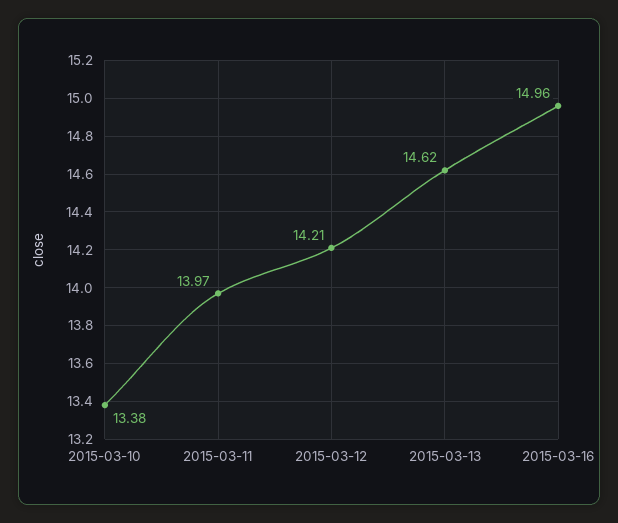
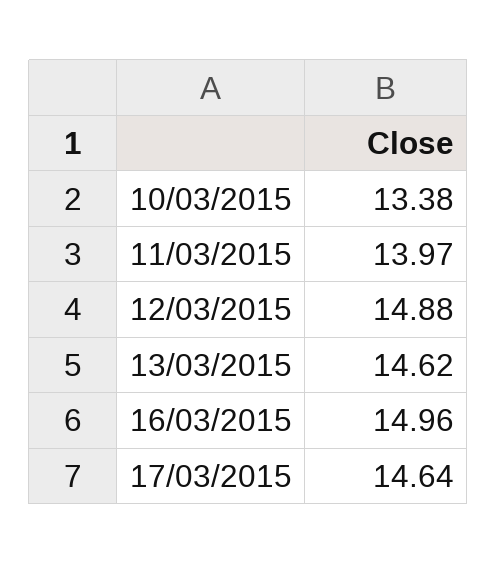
2015-03-12: 14.21 -> 14.88
17/03/2015: none -> 14.64

